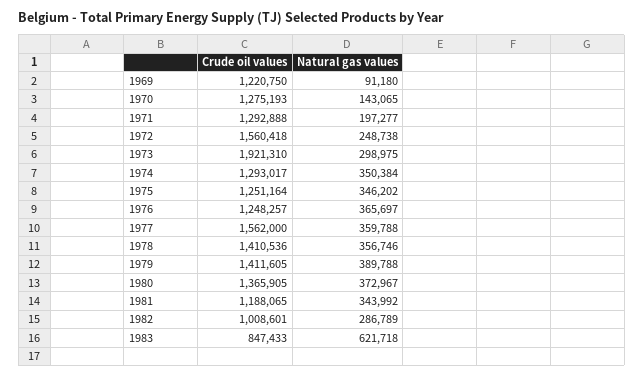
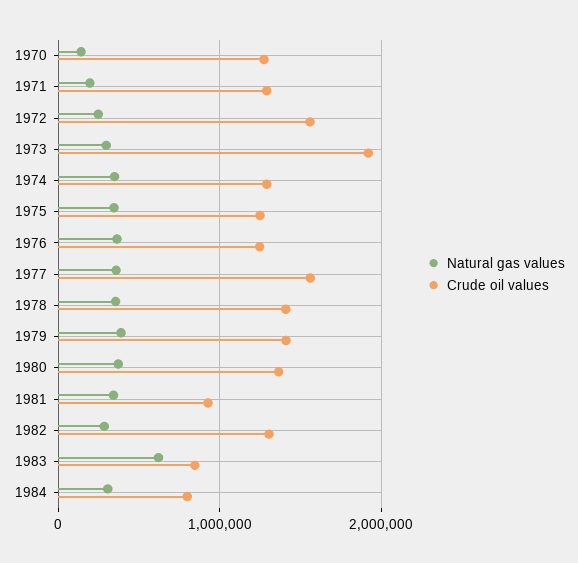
Crude oil values, 1969: 1220750 -> none
Natural gas values, 1969: 91180 -> none
Crude oil values, 1981: 1188065 -> 900000
Crude oil values, 1982: 1008601 -> 1300000
Natural gas values, 1984: none -> 300000
Crude oil values, 1984: none -> 800000

